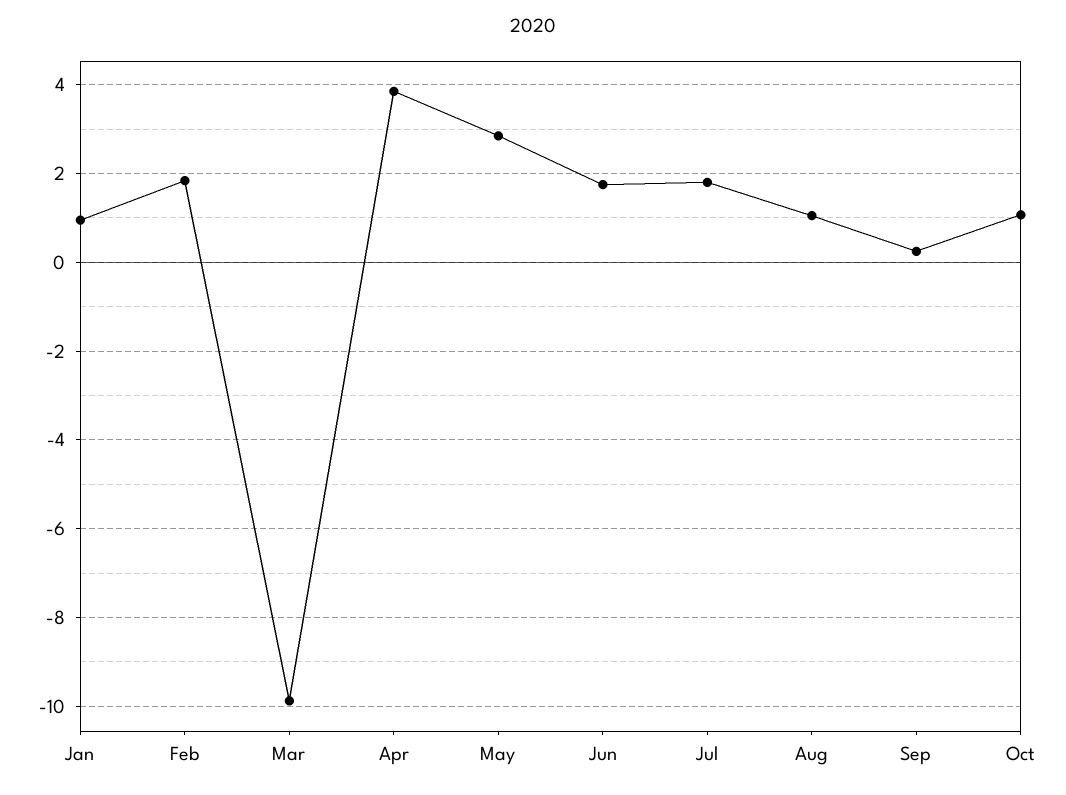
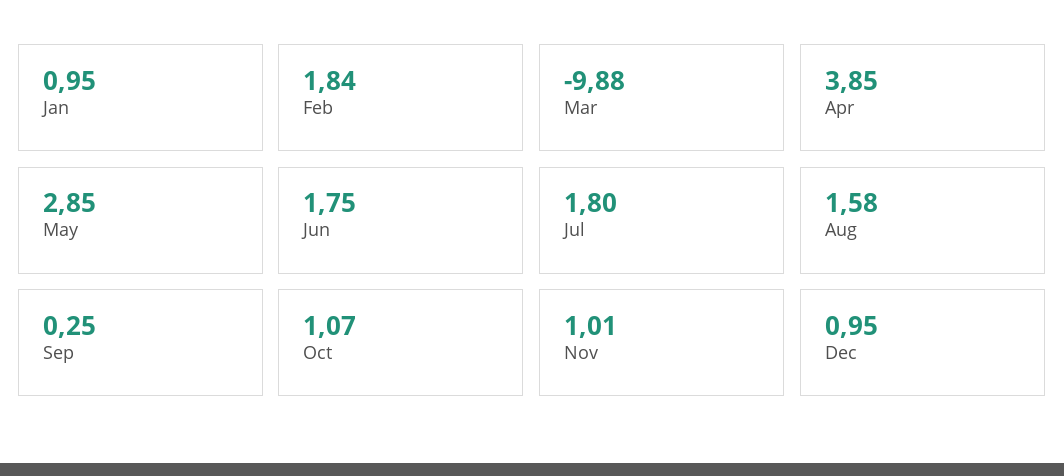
Aug: 1 -> 1.58
Nov: none -> 1.01
Dec: none -> 0.95

